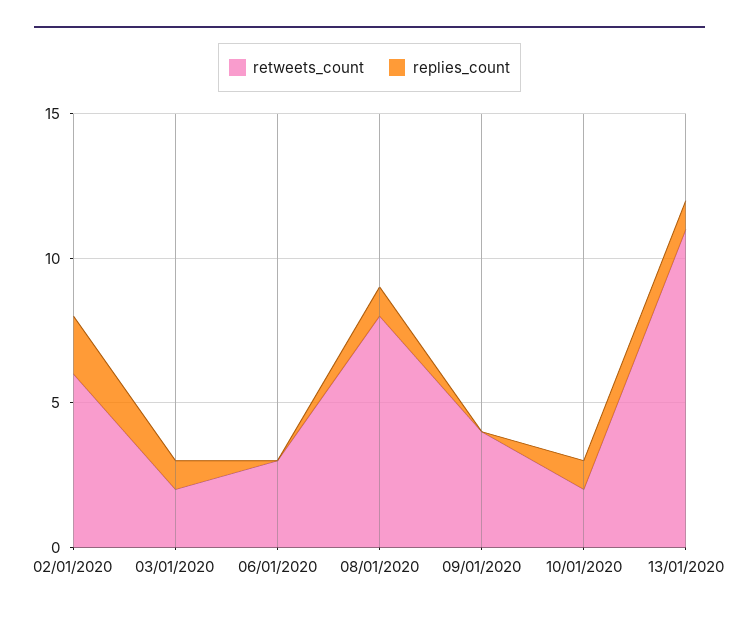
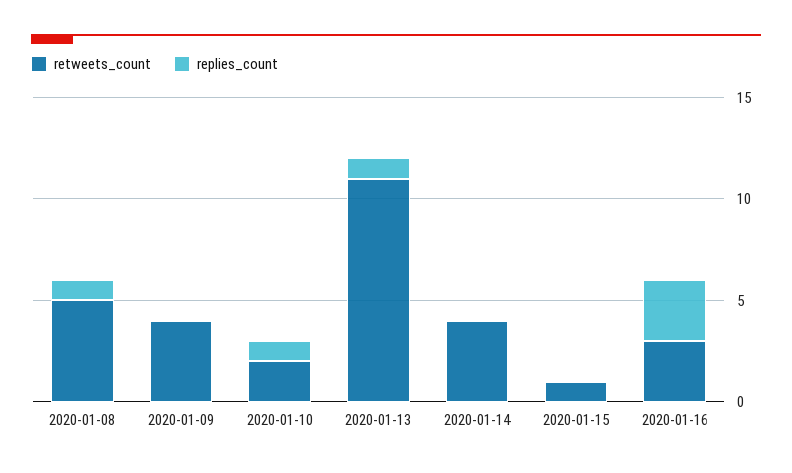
retweets_count, 02/01/2020: 6 -> none
replies_count, 02/01/2020: 2 -> none
retweets_count, 03/01/2020: 2 -> none
replies_count, 03/01/2020: 1 -> none
retweets_count, 06/01/2020: 3 -> none
replies_count, 06/01/2020: 0 -> none
retweets_count, 08/01/2020: 8 -> 5
retweets_count, 2020-01-14: none -> 4
replies_count, 2020-01-14: none -> 0
retweets_count, 2020-01-15: none -> 1
replies_count, 2020-01-15: none -> 0
retweets_count, 2020-01-16: none -> 3
replies_count, 2020-01-16: none -> 3

